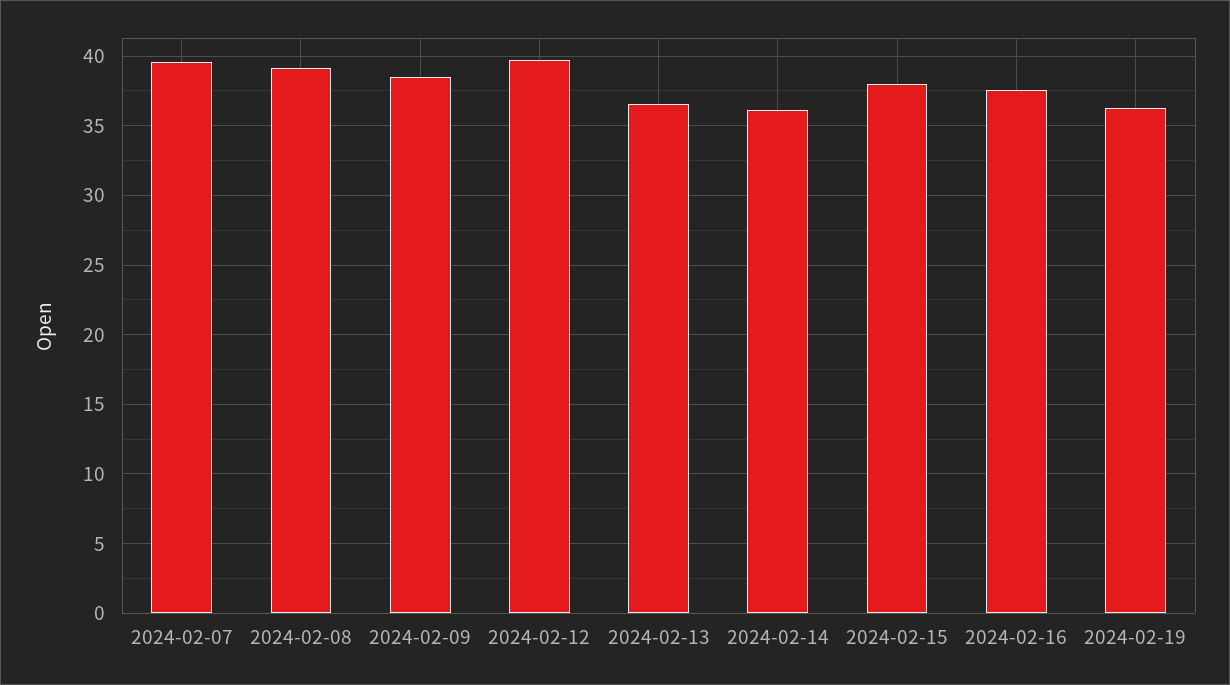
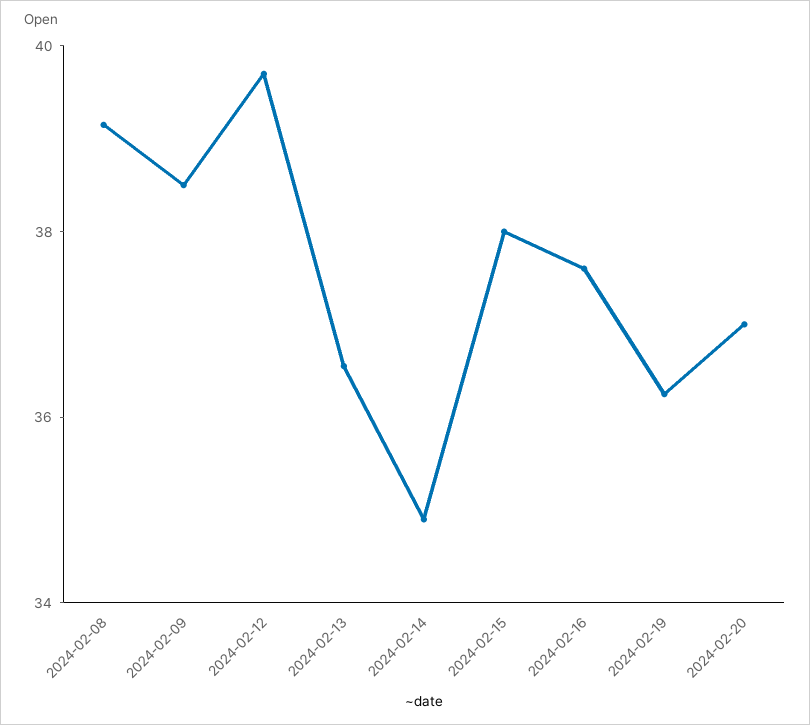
2024-02-07: 39.5 -> none
2024-02-14: 36 -> 35
2024-02-20: none -> 37

